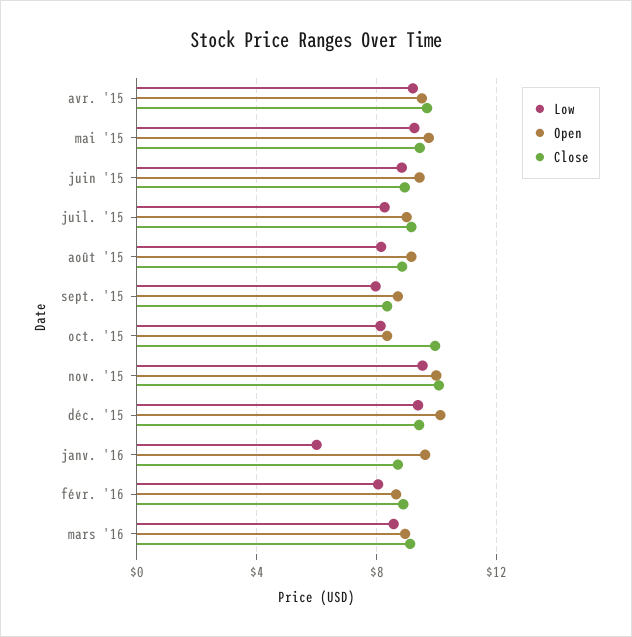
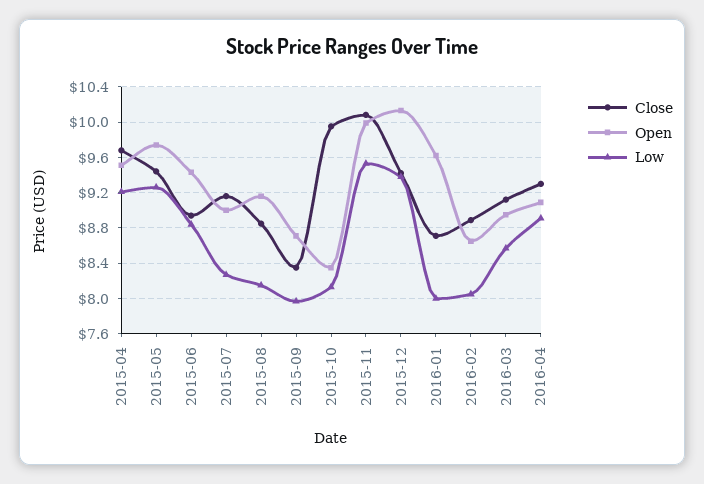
Low, janv. '16: 6 -> 8
Close, 2016-04: none -> 9.3
Open, 2016-04: none -> 9.1
Low, 2016-04: none -> 8.9

